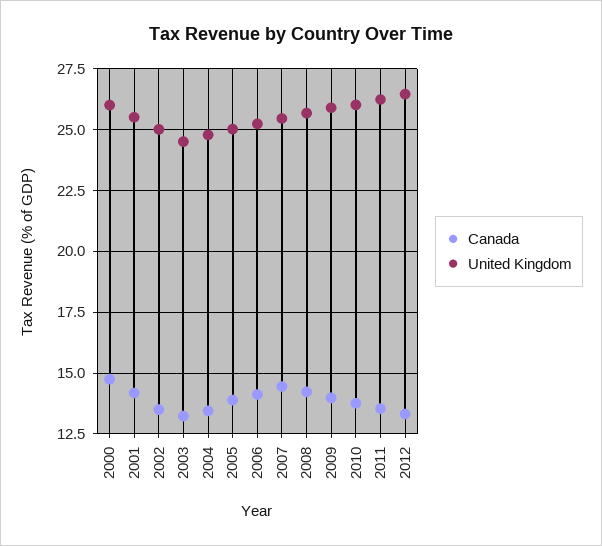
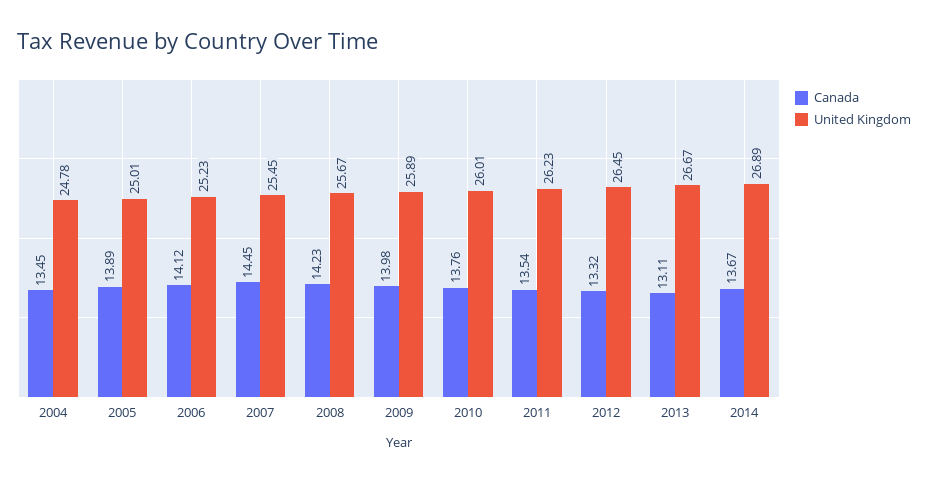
Canada, 2000: 14.75 -> none
United Kingdom, 2000: 26 -> none
Canada, 2001: 14.25 -> none
United Kingdom, 2001: 25.5 -> none
Canada, 2002: 13.5 -> none
United Kingdom, 2002: 25 -> none
Canada, 2003: 13.25 -> none
United Kingdom, 2003: 24.5 -> none
Canada, 2013: none -> 13.11
United Kingdom, 2013: none -> 26.67
Canada, 2014: none -> 13.67
United Kingdom, 2014: none -> 26.89

